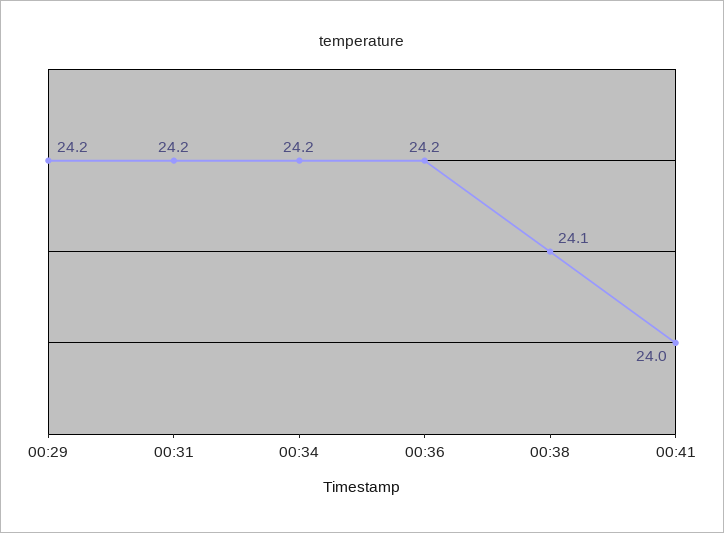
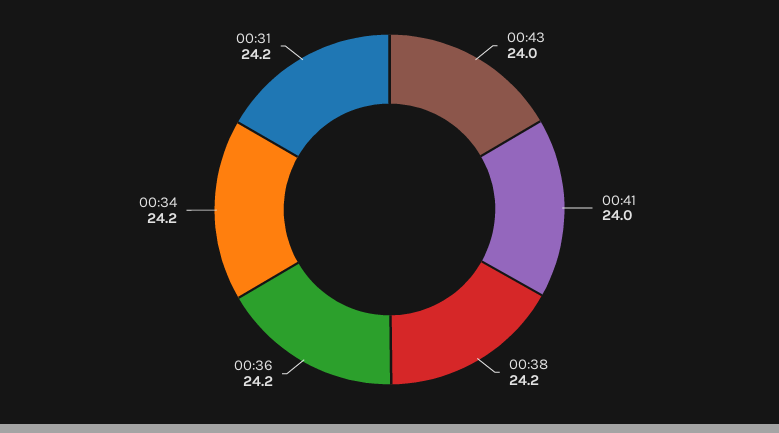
00:29: 24.2 -> none
00:38: 24.1 -> 24.2
00:43: none -> 24

